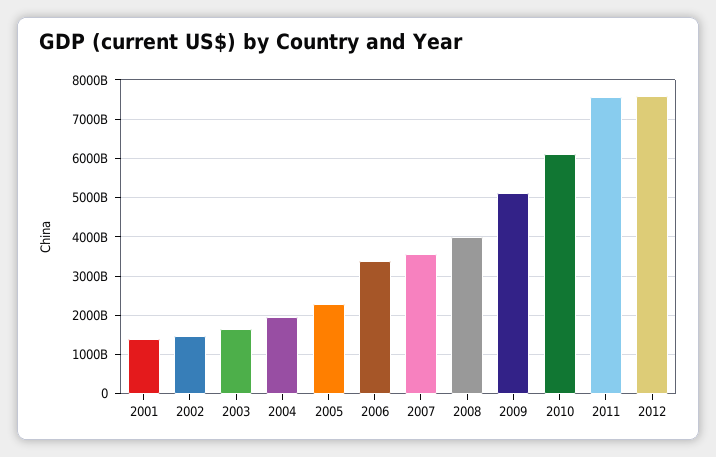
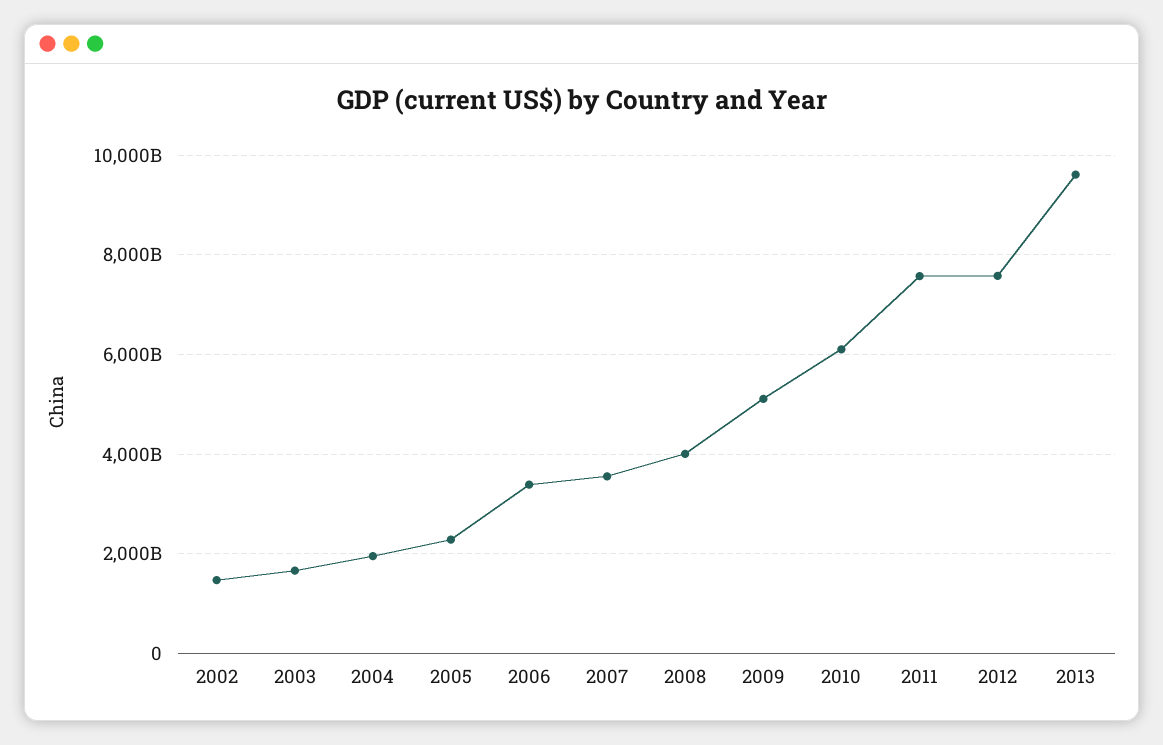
2001: 1400000000000 -> none
2013: none -> 9600000000000

